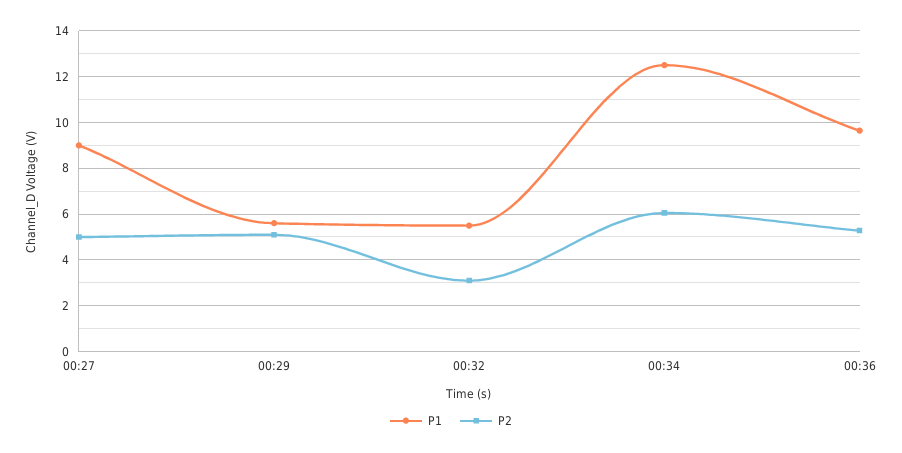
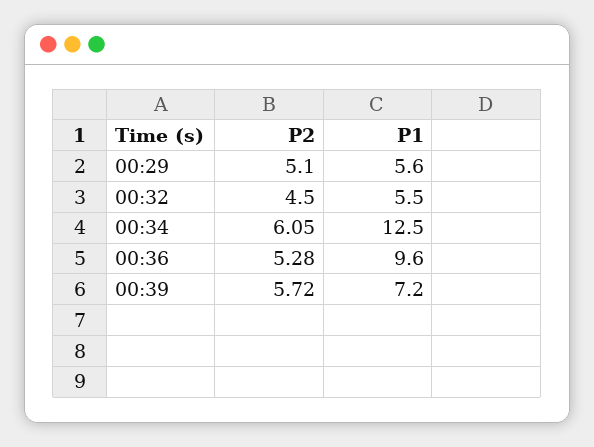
P1, 00:27: 9 -> none
P2, 00:27: 5 -> none
P2, 00:32: 3 -> 4.5
P2, 00:39: none -> 5.72
P1, 00:39: none -> 7.2

